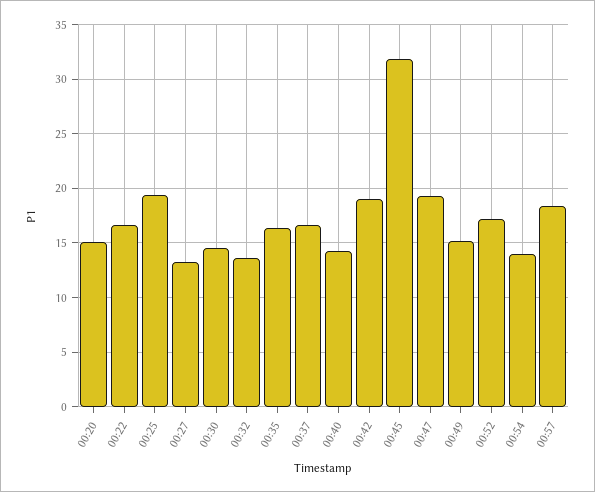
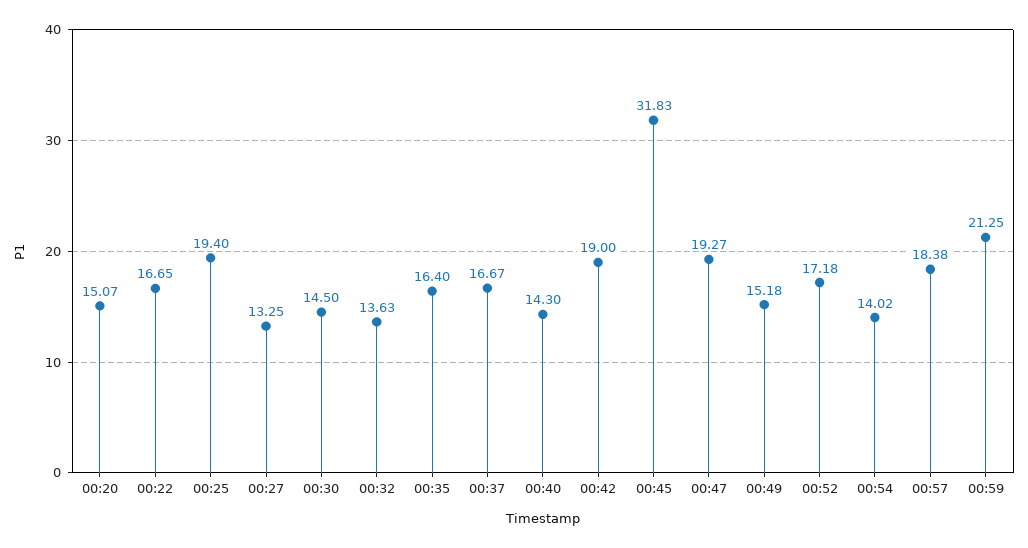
00:59: none -> 21.25

